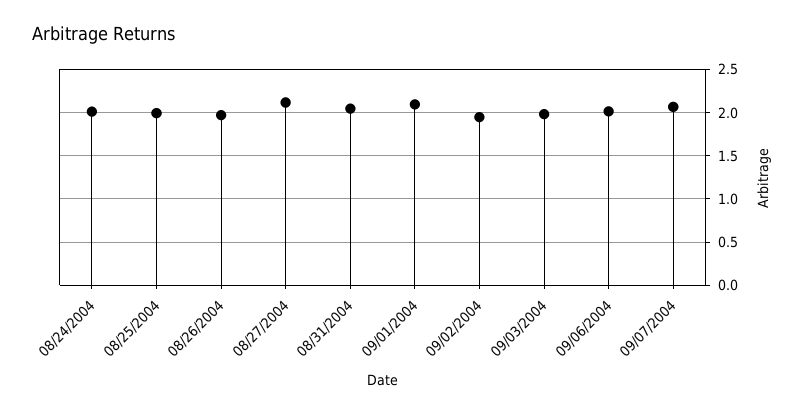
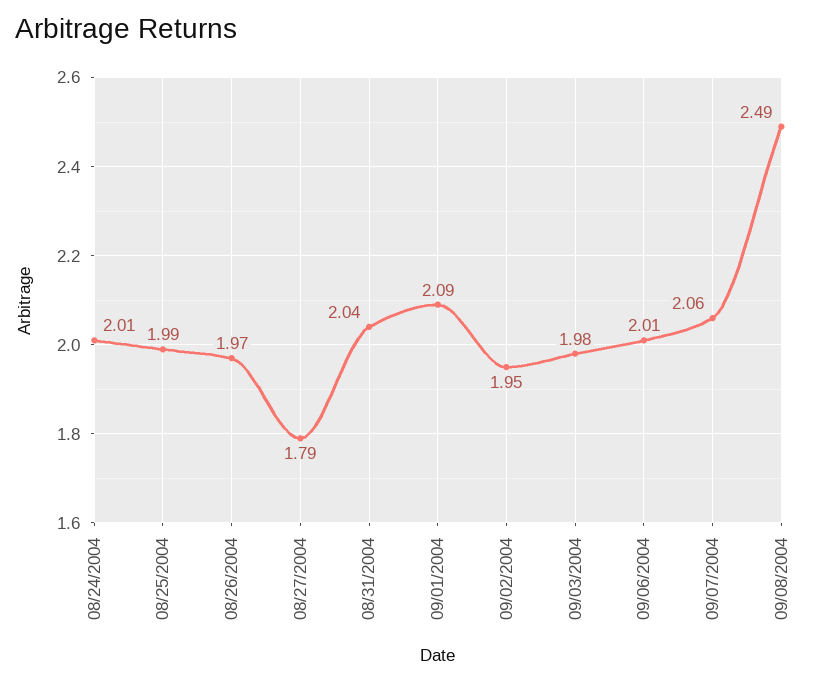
08/27/2004: 2.1 -> 1.79
09/08/2004: none -> 2.49

